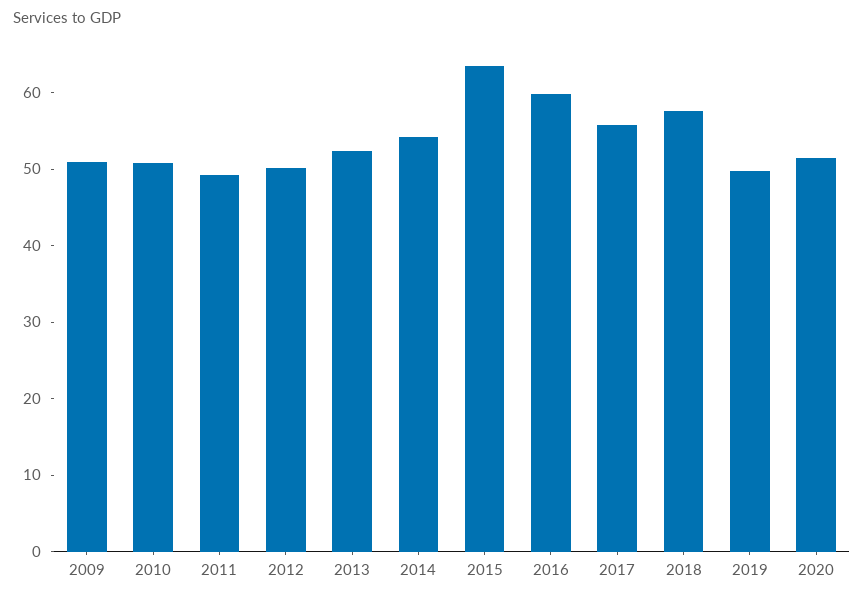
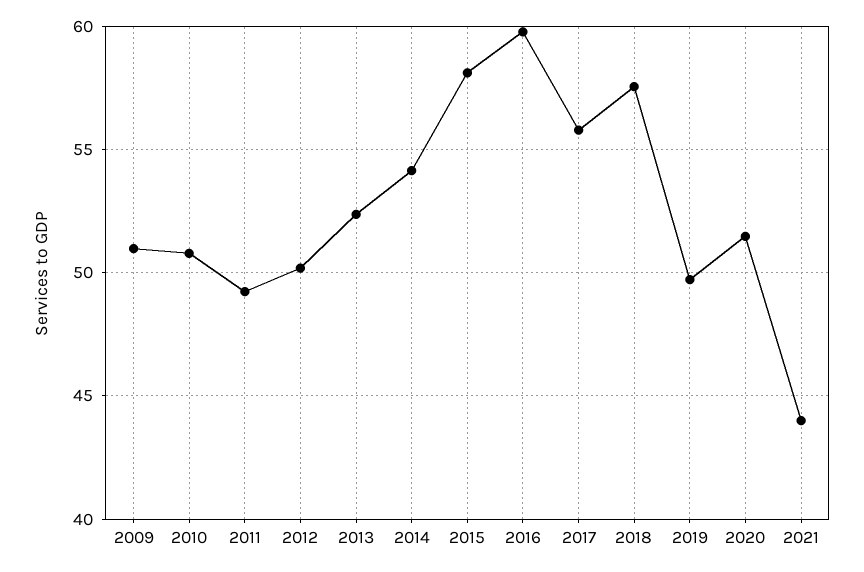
2015: 64 -> 58
2021: none -> 44

